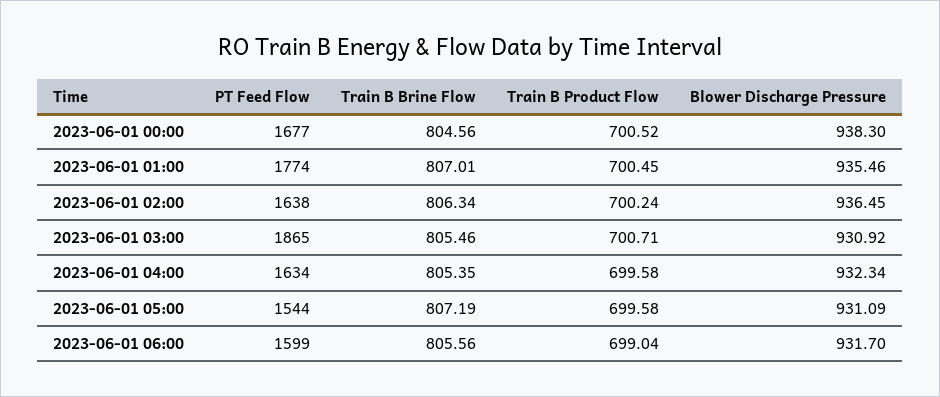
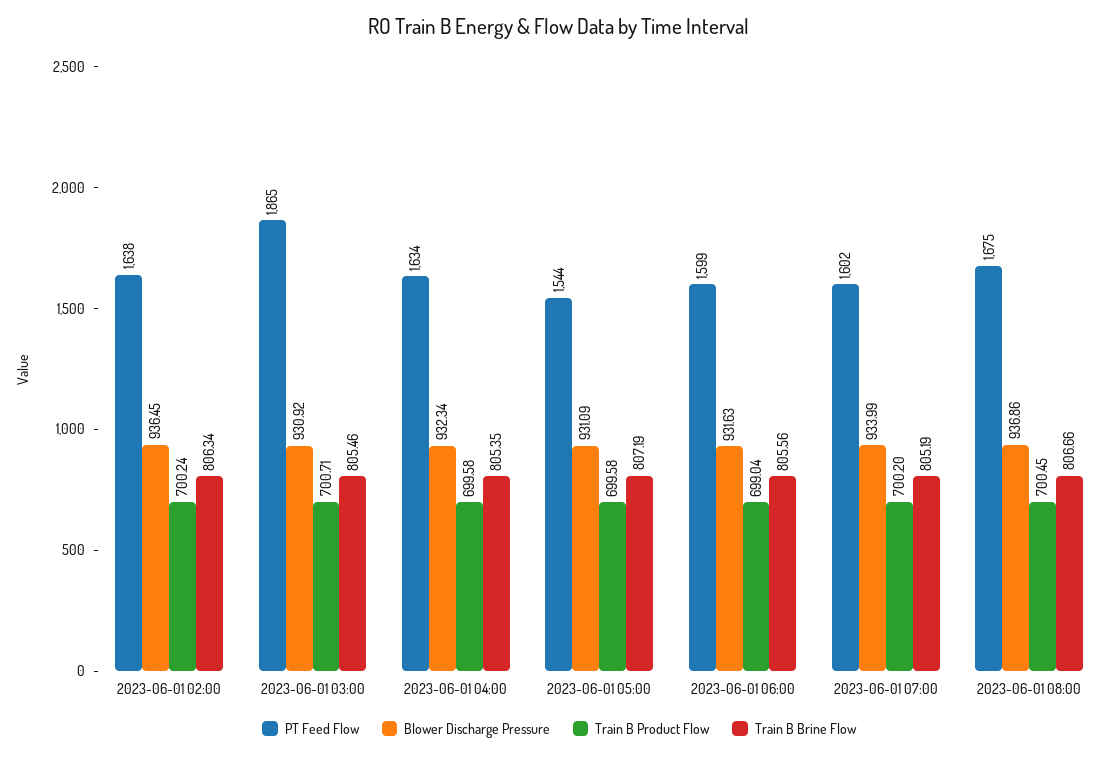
PT Feed Flow, 2023-06-01 00:00: 1677 -> none
Train B Brine Flow, 2023-06-01 00:00: 804.56 -> none
Train B Product Flow, 2023-06-01 00:00: 700.52 -> none
Blower Discharge Pressure, 2023-06-01 00:00: 938.3 -> none
PT Feed Flow, 2023-06-01 01:00: 1774 -> none
Train B Brine Flow, 2023-06-01 01:00: 807.01 -> none
Train B Product Flow, 2023-06-01 01:00: 700.45 -> none
Blower Discharge Pressure, 2023-06-01 01:00: 935.46 -> none
Blower Discharge Pressure, 2023-06-01 06:00: 931.7 -> 931.63
PT Feed Flow, 2023-06-01 07:00: none -> 1602
Blower Discharge Pressure, 2023-06-01 07:00: none -> 933.99
Train B Product Flow, 2023-06-01 07:00: none -> 700.2
Train B Brine Flow, 2023-06-01 07:00: none -> 805.19
PT Feed Flow, 2023-06-01 08:00: none -> 1675
Blower Discharge Pressure, 2023-06-01 08:00: none -> 936.86
Train B Product Flow, 2023-06-01 08:00: none -> 700.45
Train B Brine Flow, 2023-06-01 08:00: none -> 806.66

